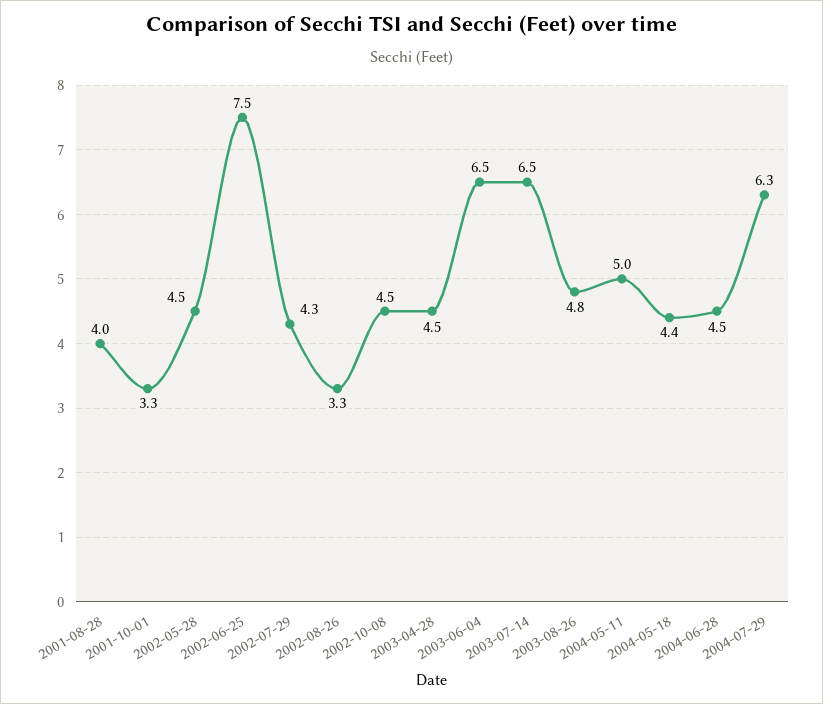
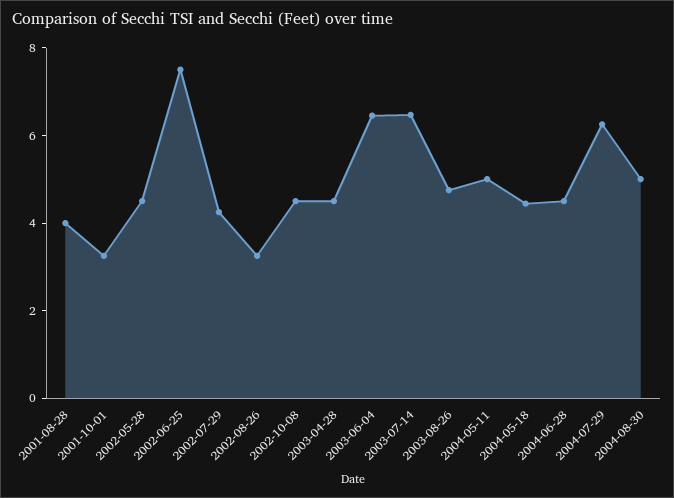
2004-08-30: none -> 5

